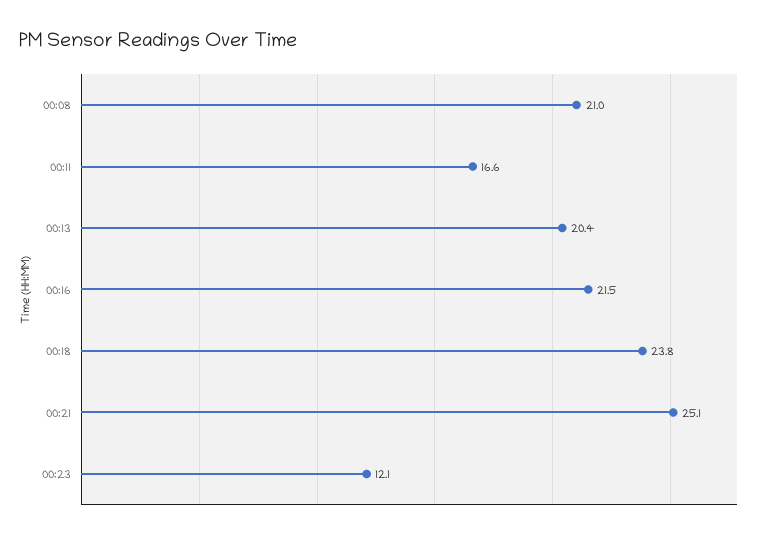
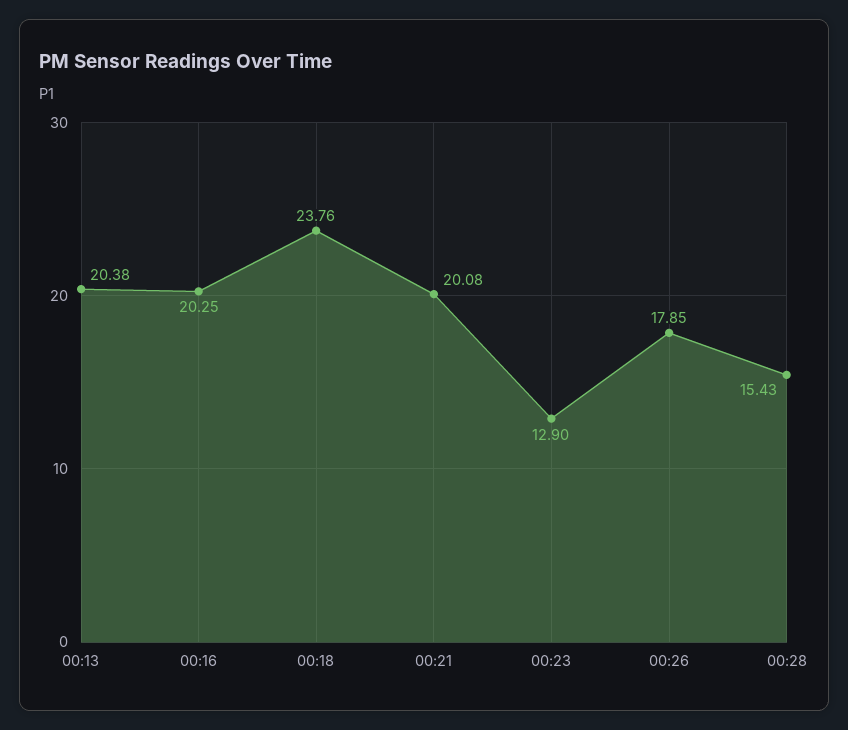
00:08: 21 -> none
00:11: 16.6 -> none
00:16: 21.5 -> 20.25
00:21: 25.1 -> 20.08
00:23: 12.1 -> 12.9
00:26: none -> 17.85
00:28: none -> 15.43

